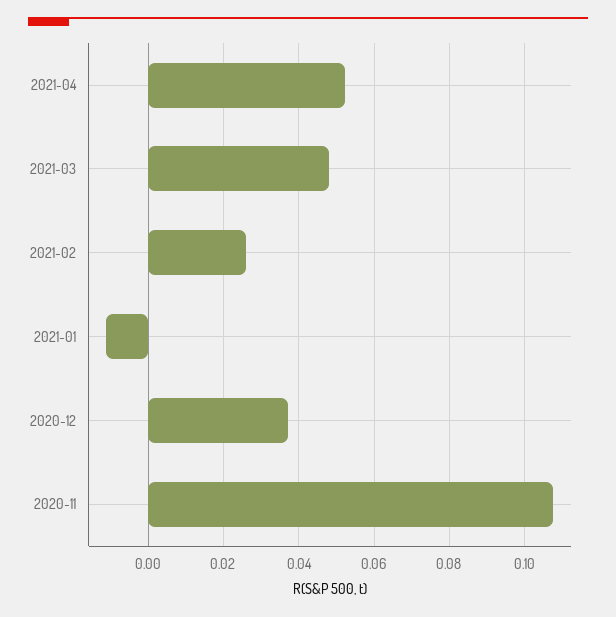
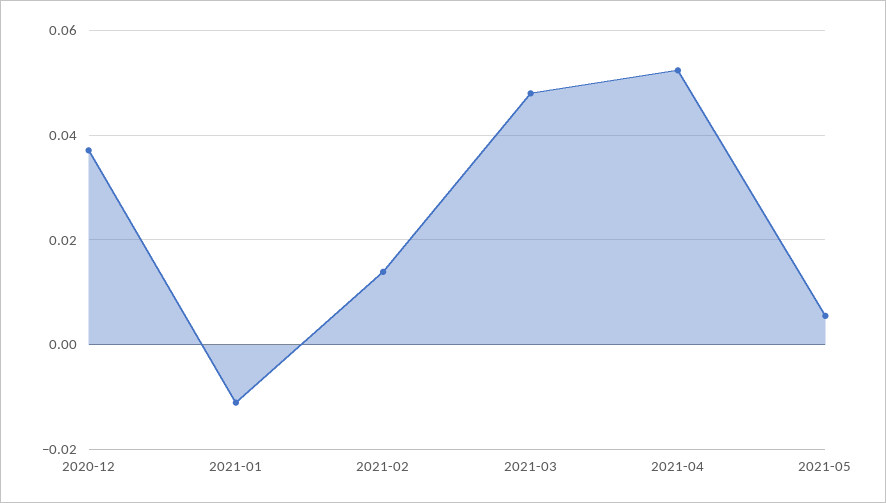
2021-02: 0.026 -> 0.014
2020-11: 0.108 -> none
2021-05: none -> 0.006

